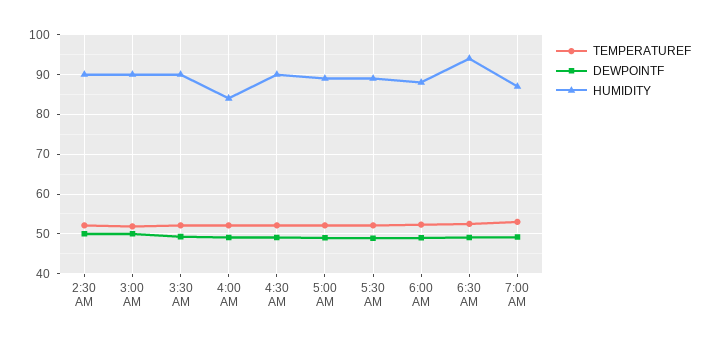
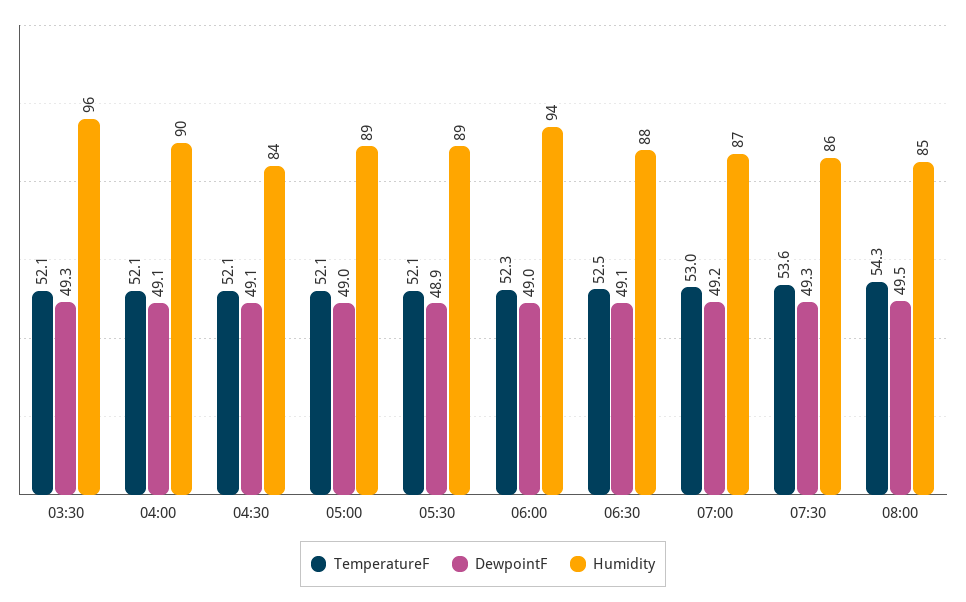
TEMPERATUREF, 2:30 AM: 52 -> none
DEWPOINTF, 2:30 AM: 50 -> none
HUMIDITY, 2:30 AM: 90 -> none
TEMPERATUREF, 3:00 AM: 52 -> none
DEWPOINTF, 3:00 AM: 50 -> none
HUMIDITY, 3:00 AM: 90 -> none
HUMIDITY, 3:30 AM: 90 -> 96
HUMIDITY, 4:00 AM: 84 -> 90
HUMIDITY, 4:30 AM: 90 -> 84
HUMIDITY, 6:00 AM: 88 -> 94
HUMIDITY, 6:30 AM: 94 -> 88
TEMPERATUREF, 07:30: none -> 53.6
DEWPOINTF, 07:30: none -> 49.3
HUMIDITY, 07:30: none -> 86
TEMPERATUREF, 08:00: none -> 54.3
DEWPOINTF, 08:00: none -> 49.5
HUMIDITY, 08:00: none -> 85

